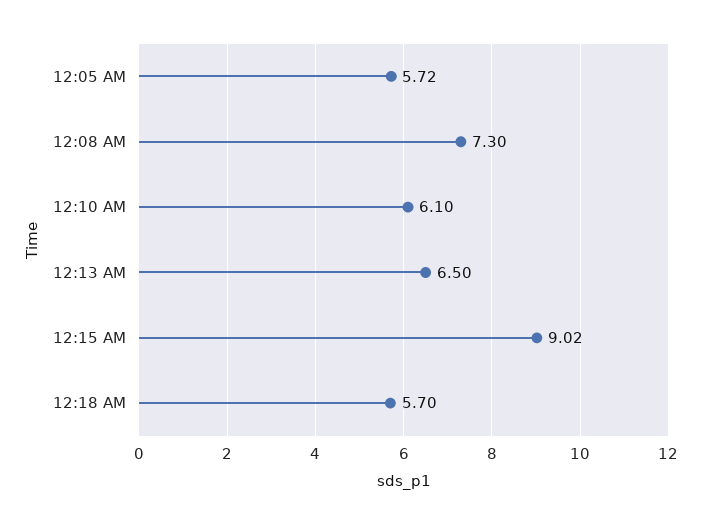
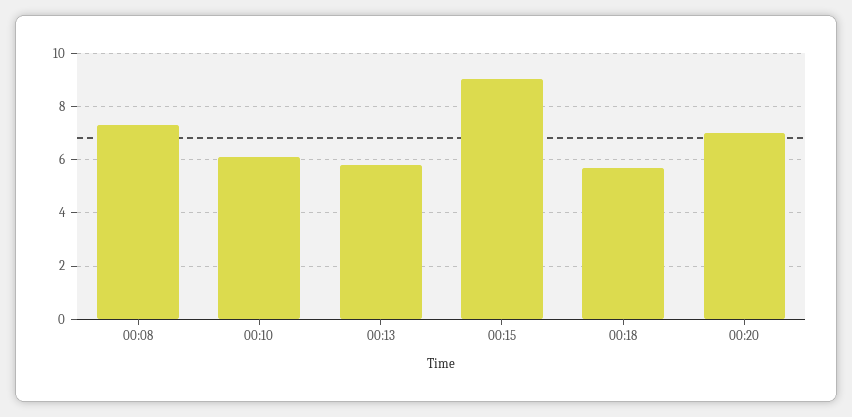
12:05 AM: 5.72 -> none
12:13 AM: 6.5 -> 5.75
00:20: none -> 7

